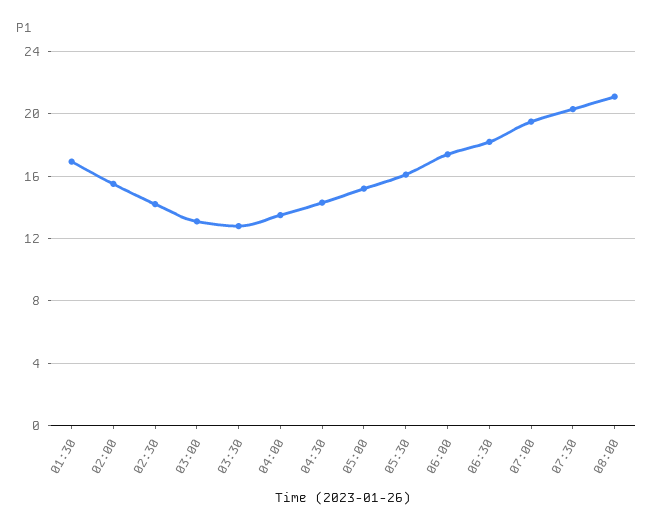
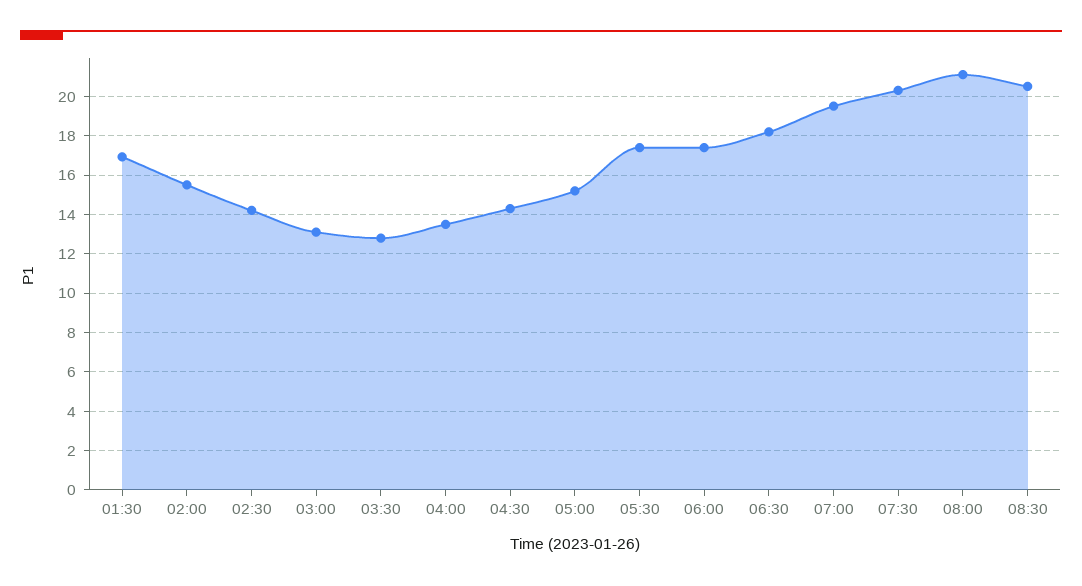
05:30: 16 -> 17.5
08:30: none -> 20.5

